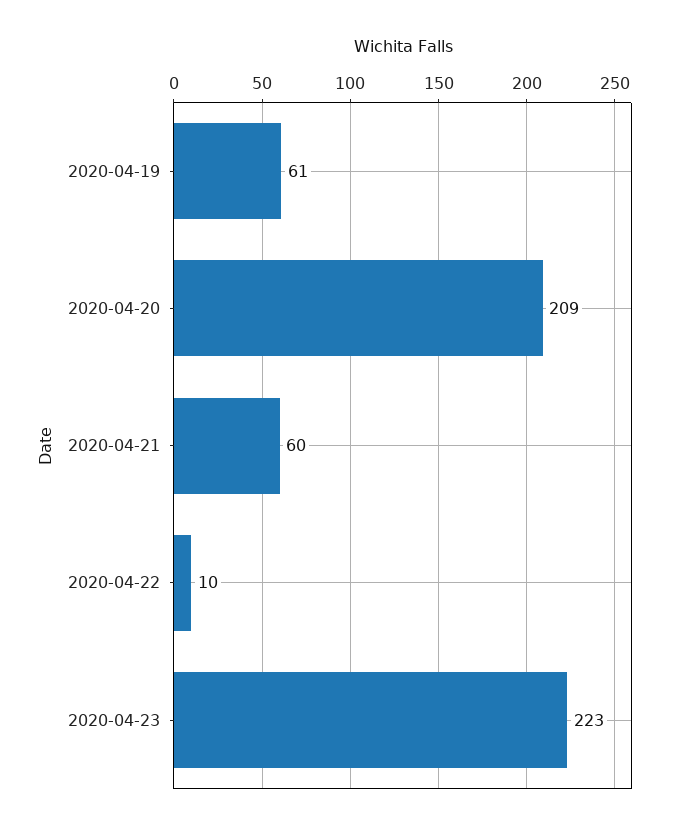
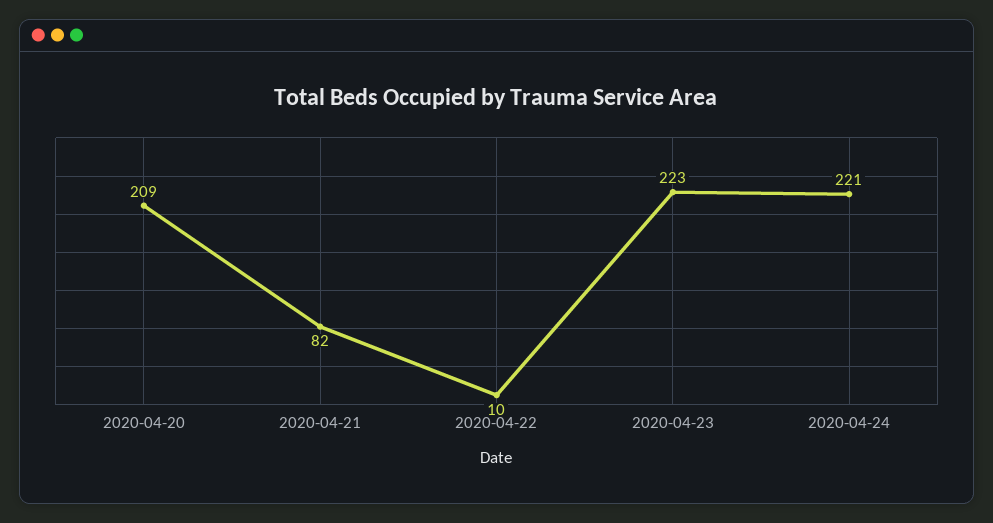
2020-04-19: 61 -> none
2020-04-21: 60 -> 82
2020-04-24: none -> 221

